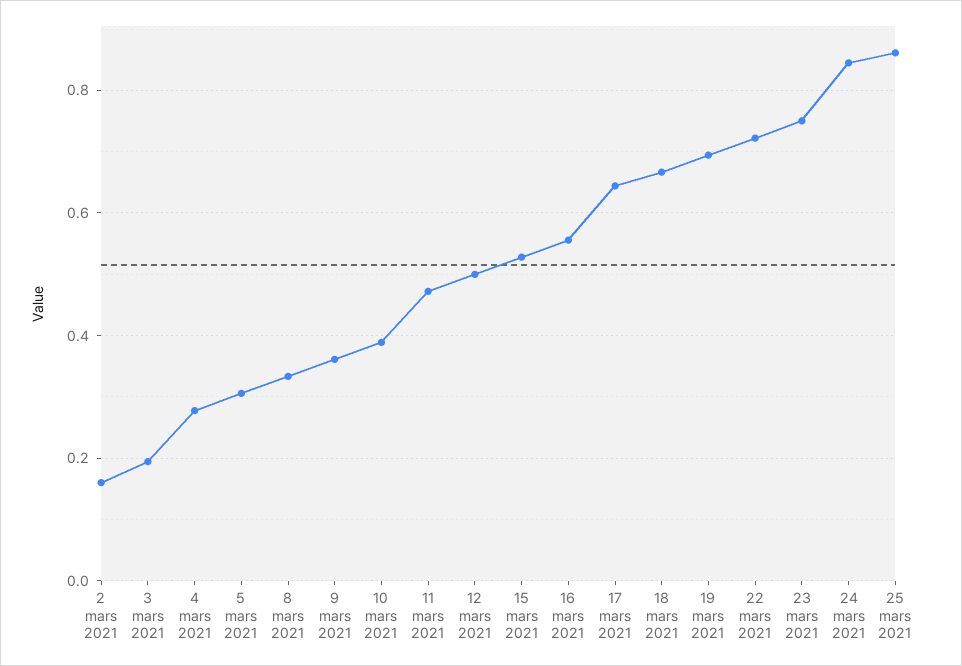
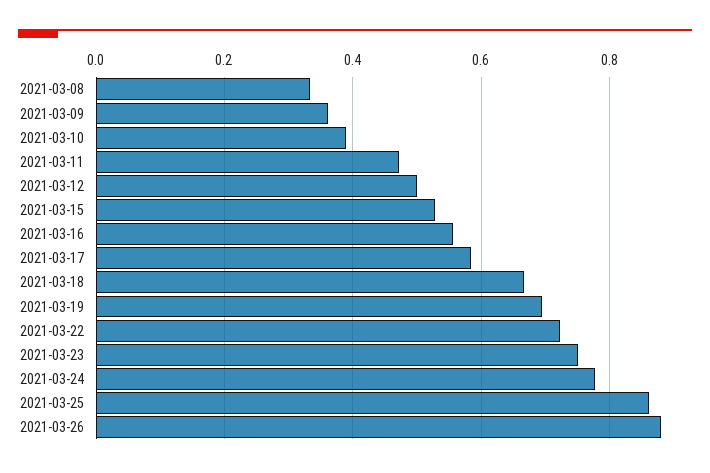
2 mars 2021: 0.16 -> none
3 mars 2021: 0.2 -> none
4 mars 2021: 0.28 -> none
5 mars 2021: 0.3 -> none
17 mars 2021: 0.64 -> 0.58
24 mars 2021: 0.84 -> 0.78
2021-03-26: none -> 0.88

